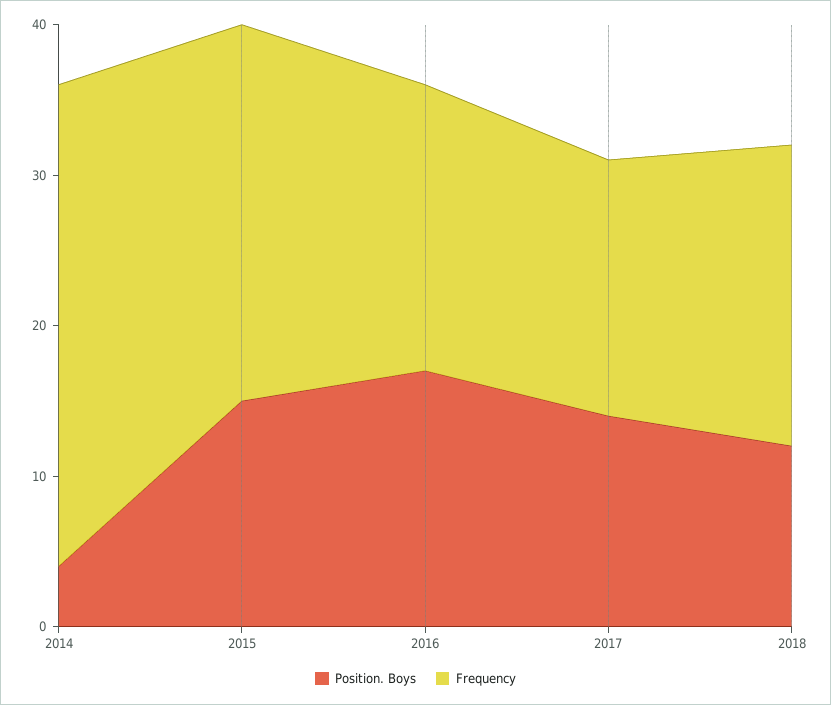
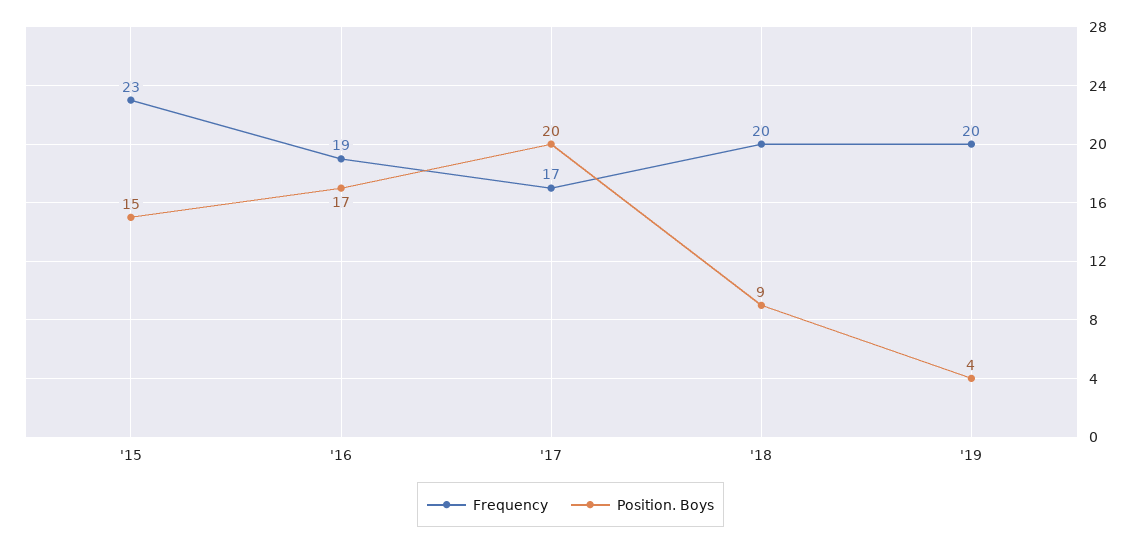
Position. Boys, 2014: 4 -> none
Frequency, 2014: 32 -> none
Frequency, 2015: 25 -> 23
Position. Boys, 2017: 14 -> 20
Position. Boys, 2018: 12 -> 9
Frequency, '19: none -> 20
Position. Boys, '19: none -> 4

